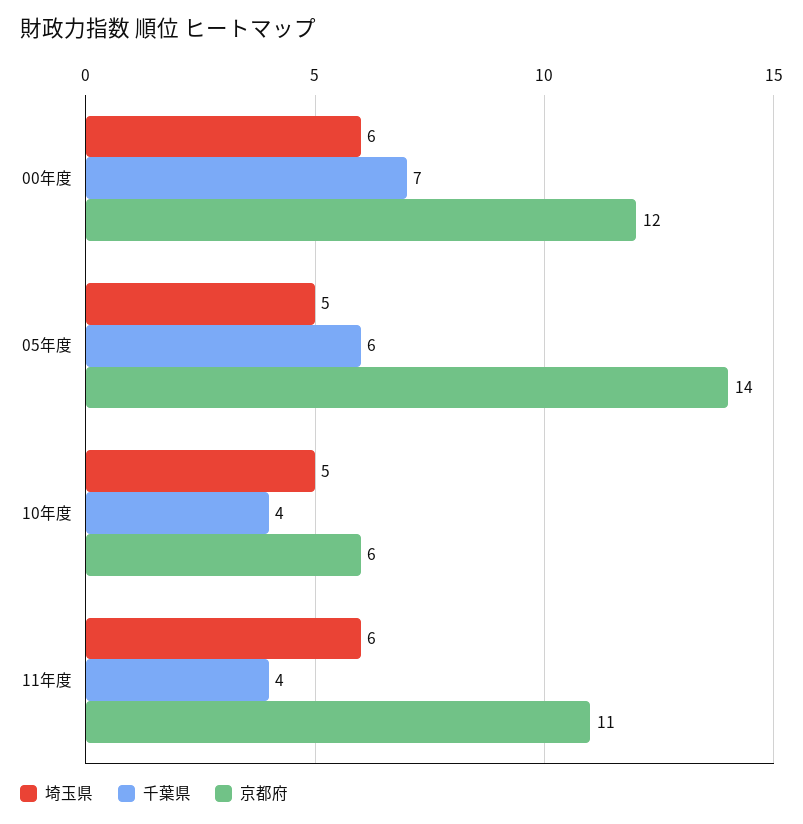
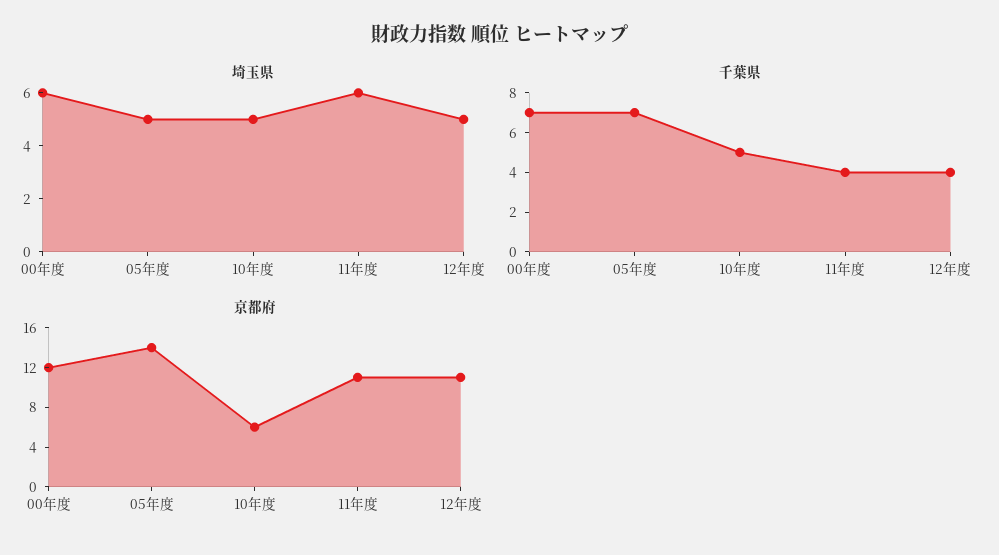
千葉県, 05年度: 6 -> 7
千葉県, 10年度: 4 -> 5
埼玉県, 12年度: none -> 5
千葉県, 12年度: none -> 4
京都府, 12年度: none -> 11

